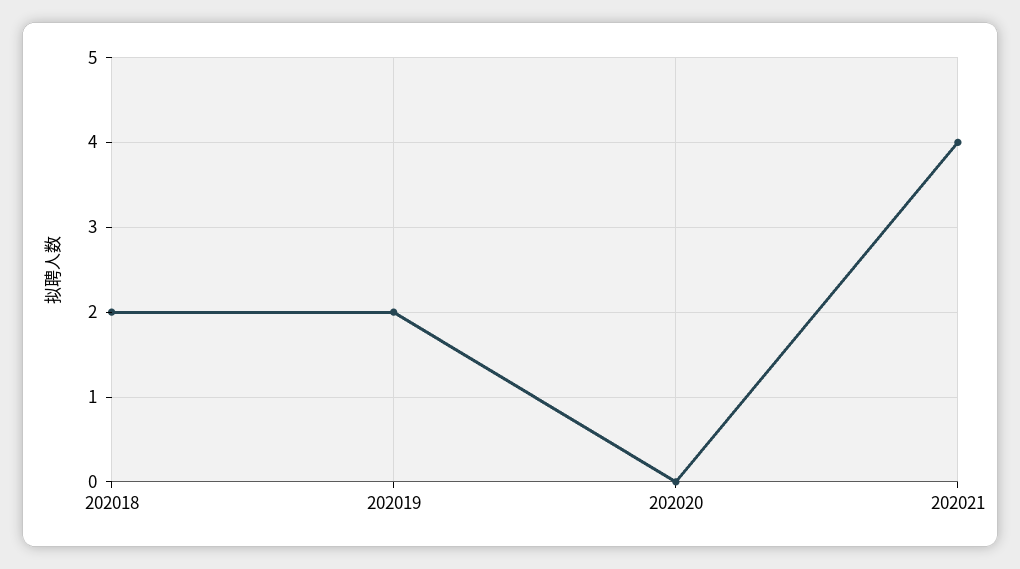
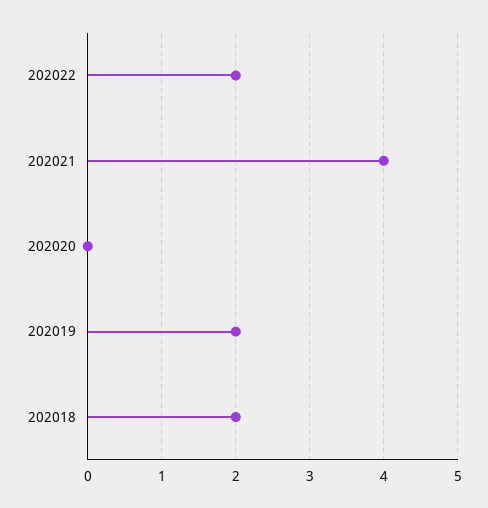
202022: none -> 2

